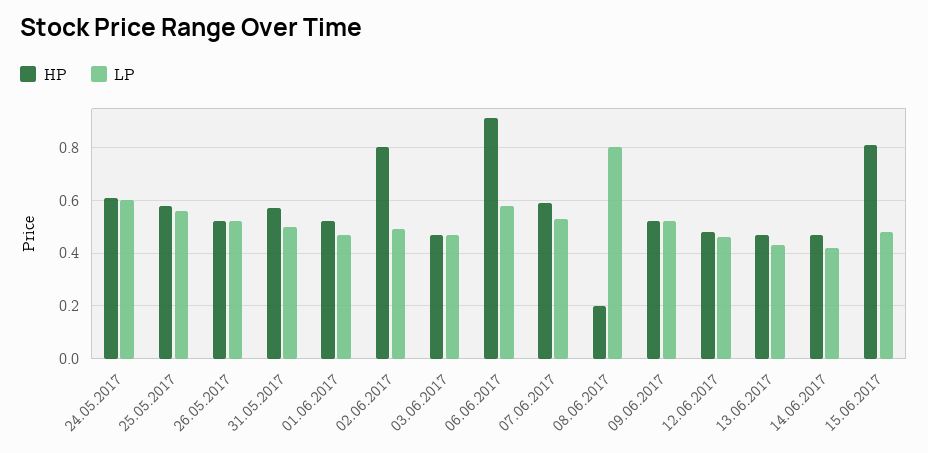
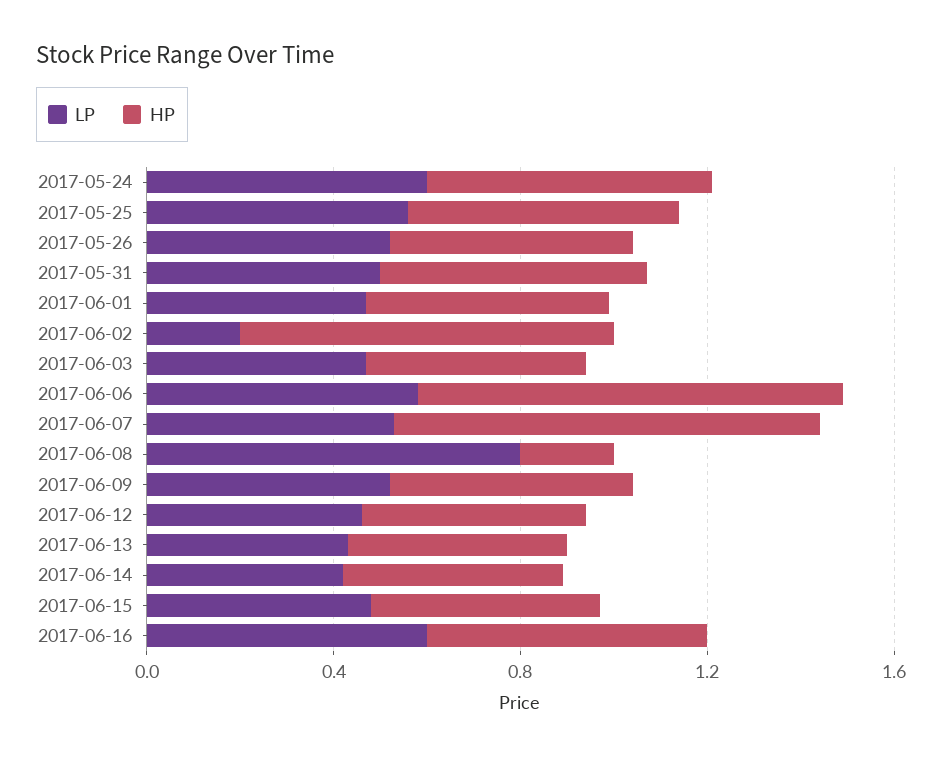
LP, 02.06.2017: 0.5 -> 0.2
HP, 07.06.2017: 0.6 -> 0.9
HP, 15.06.2017: 0.8 -> 0.5
LP, 2017-06-16: none -> 0.6
HP, 2017-06-16: none -> 0.6

